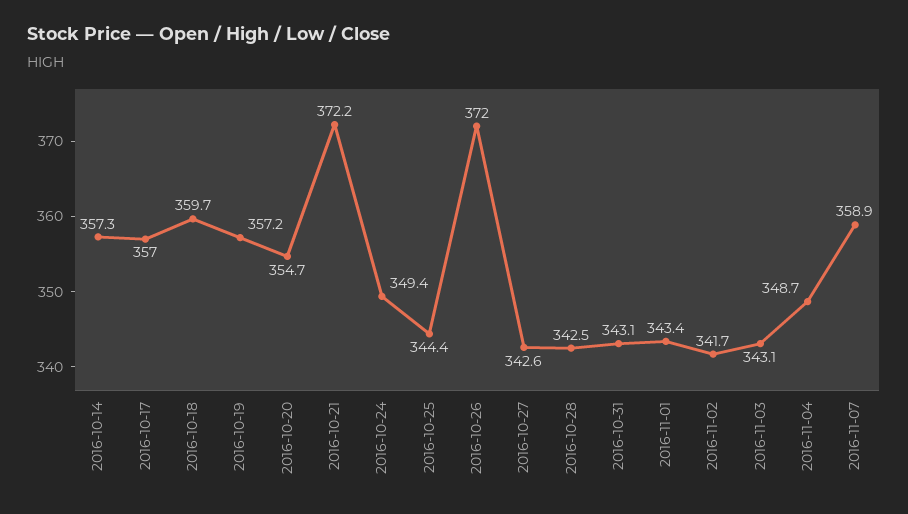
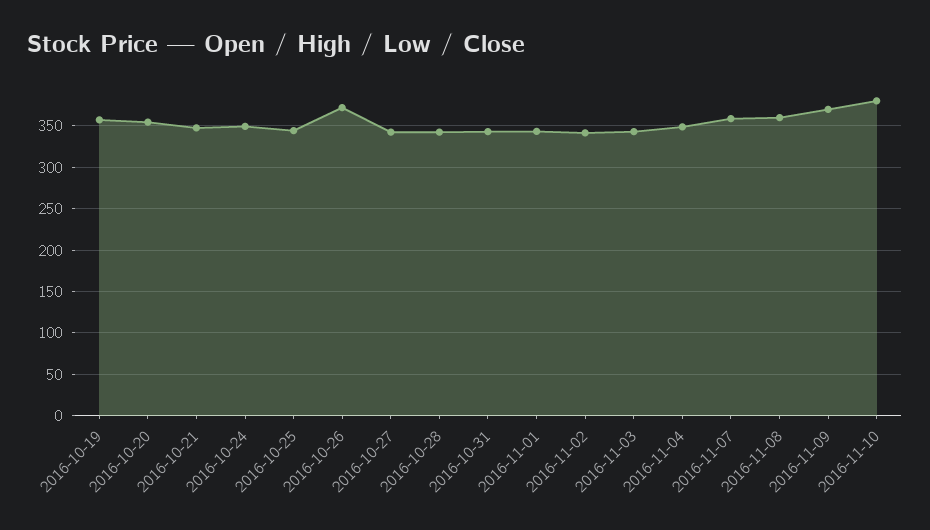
2016-10-14: 357.3 -> none
2016-10-17: 357 -> none
2016-10-18: 359.7 -> none
2016-10-21: 372.2 -> 350
2016-11-08: none -> 360
2016-11-09: none -> 370
2016-11-10: none -> 380

